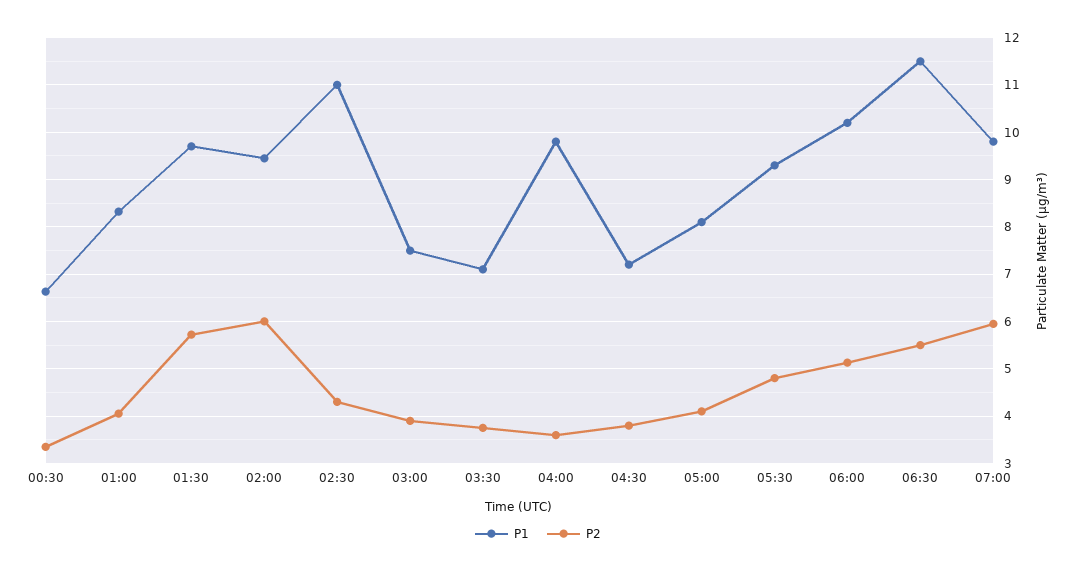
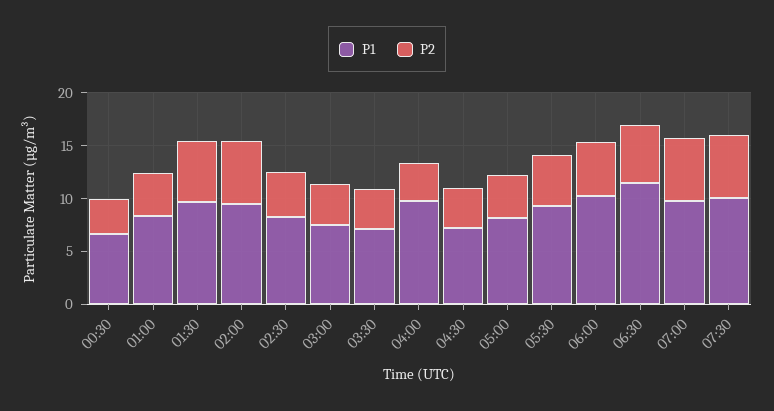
P1, 02:30: 11 -> 8
P1, 07:30: none -> 10
P2, 07:30: none -> 6

